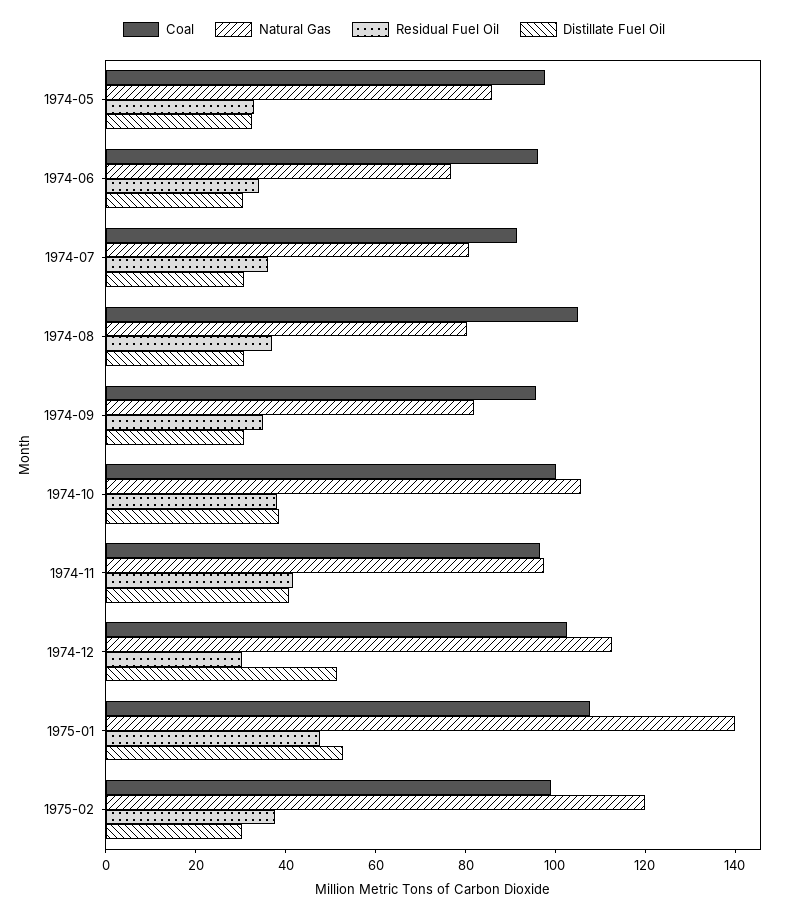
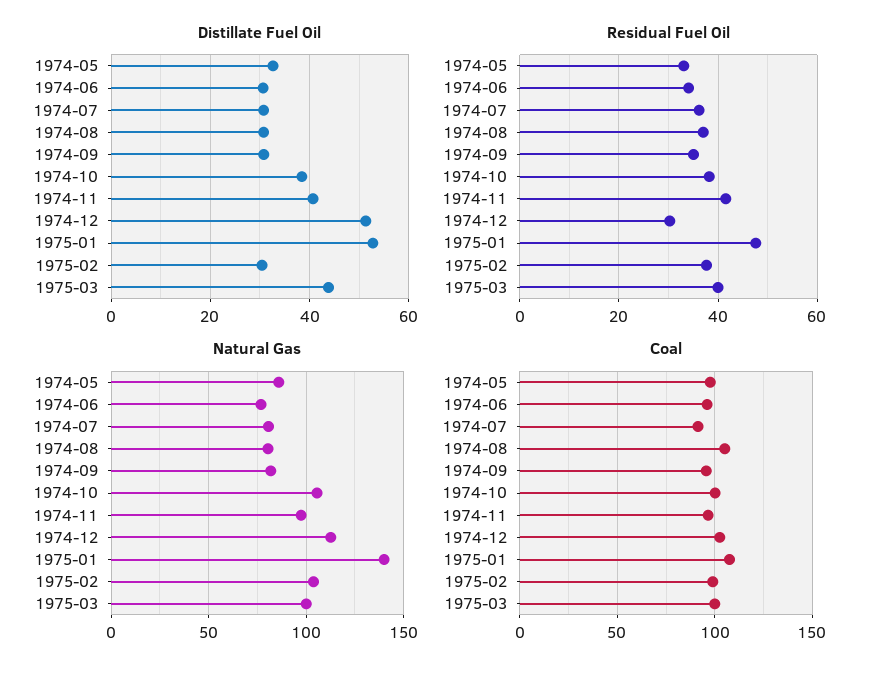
Natural Gas, 1975-02: 120 -> 105
Distillate Fuel Oil, 1975-03: none -> 44
Residual Fuel Oil, 1975-03: none -> 40
Natural Gas, 1975-03: none -> 100
Coal, 1975-03: none -> 100

